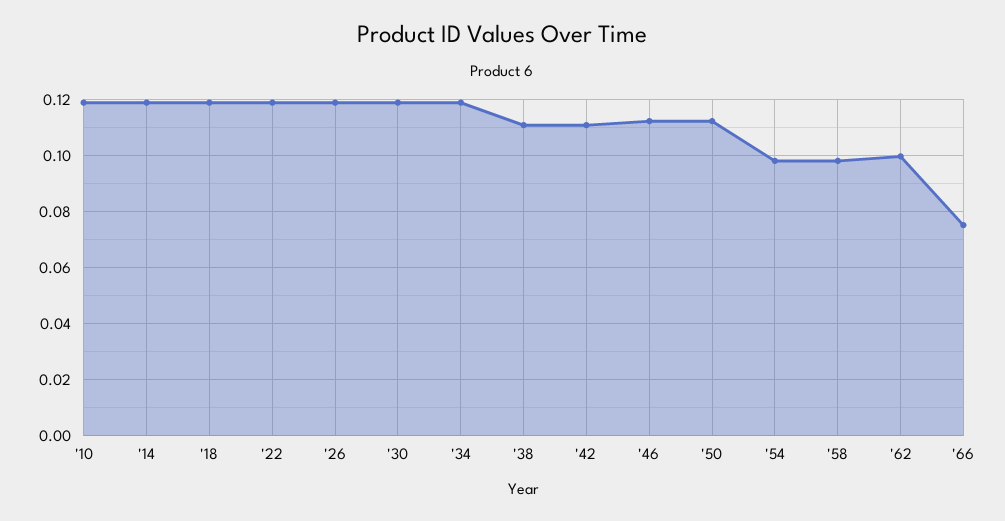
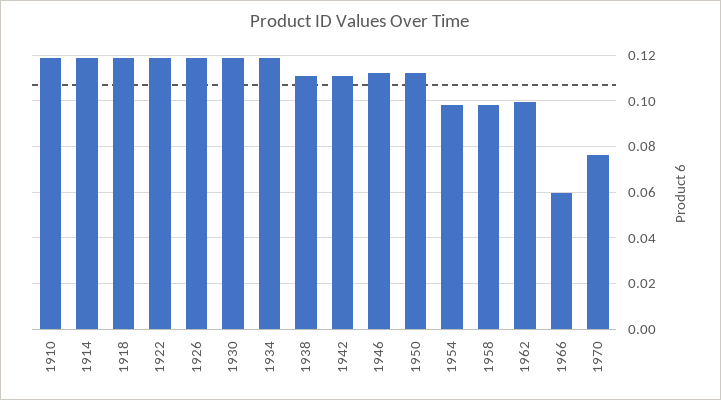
'66: 0.075 -> 0.06
1970: none -> 0.075

